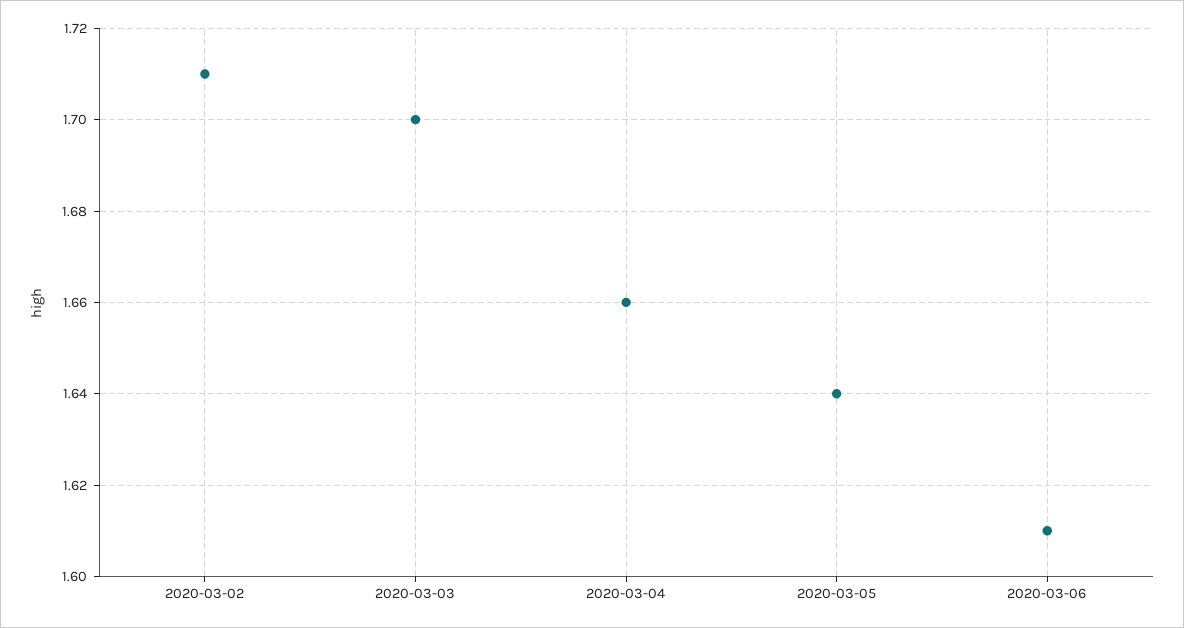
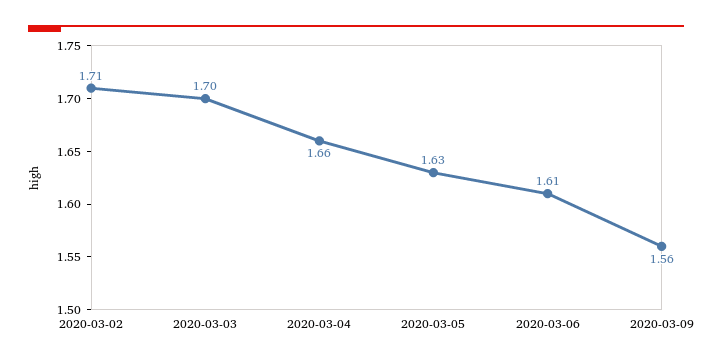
2020-03-05: 1.64 -> 1.63
2020-03-09: none -> 1.56

